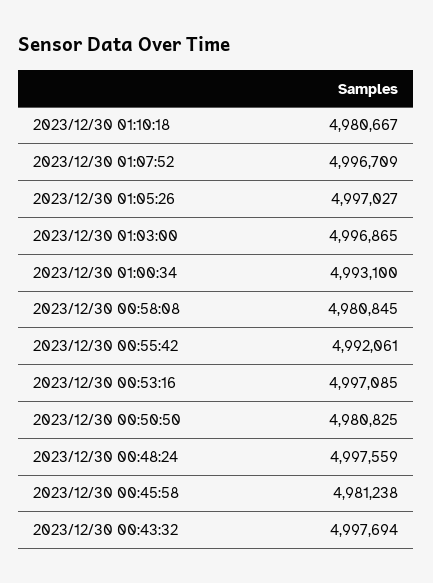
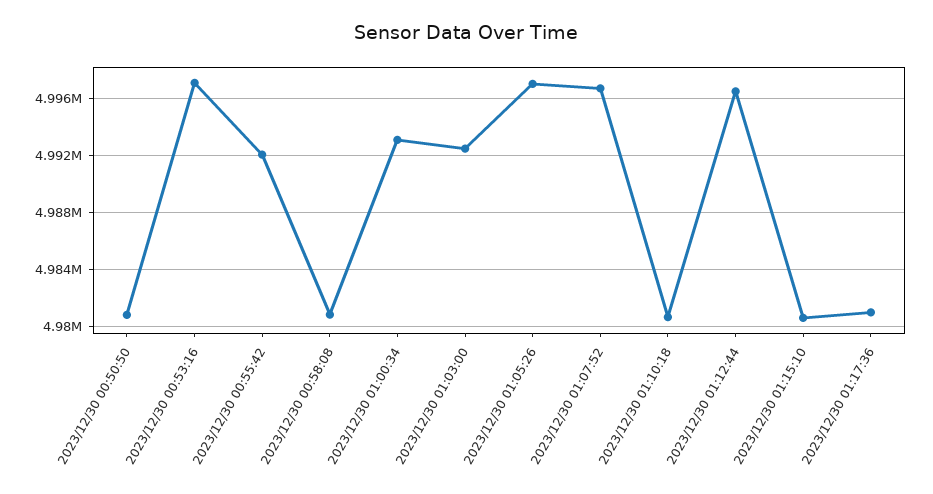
2023/12/30 01:03:00: 4996865 -> 4992500
2023/12/30 00:48:24: 4997559 -> none
2023/12/30 00:45:58: 4981238 -> none
2023/12/30 00:43:32: 4997694 -> none
2023/12/30 01:12:44: none -> 4996500
2023/12/30 01:15:10: none -> 4980500
2023/12/30 01:17:36: none -> 4981000

